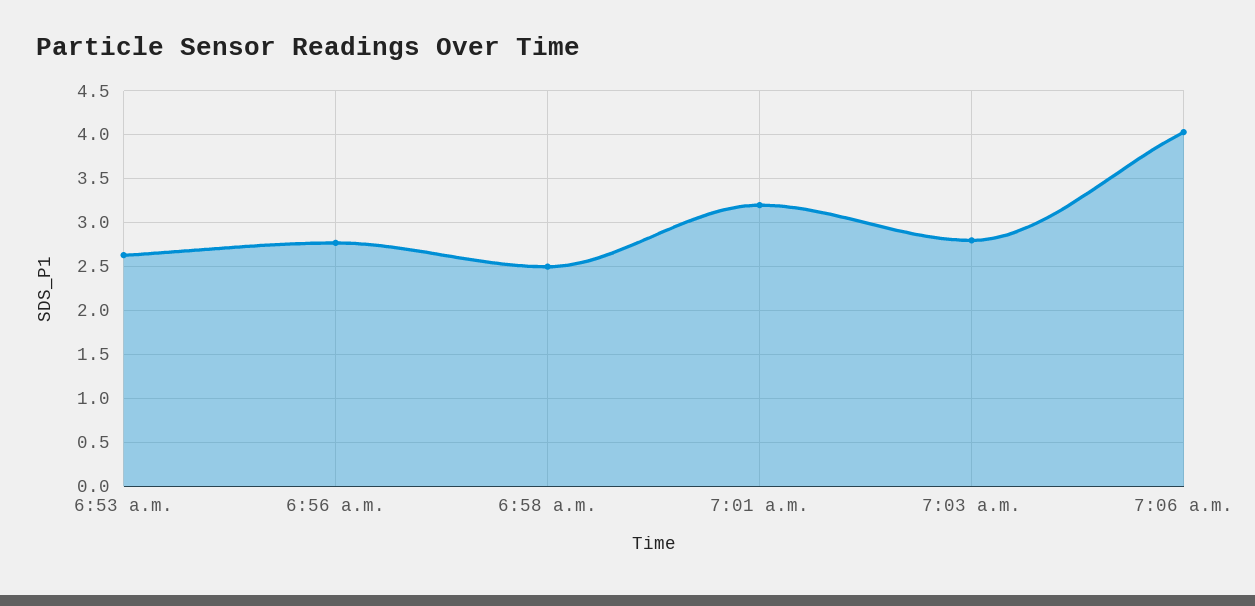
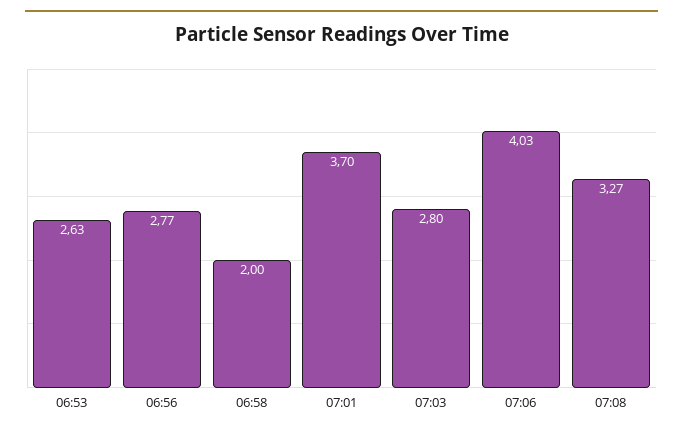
6:58 a.m.: 2.5 -> 2
7:01 a.m.: 3.2 -> 3.7
07:08: none -> 3.27

